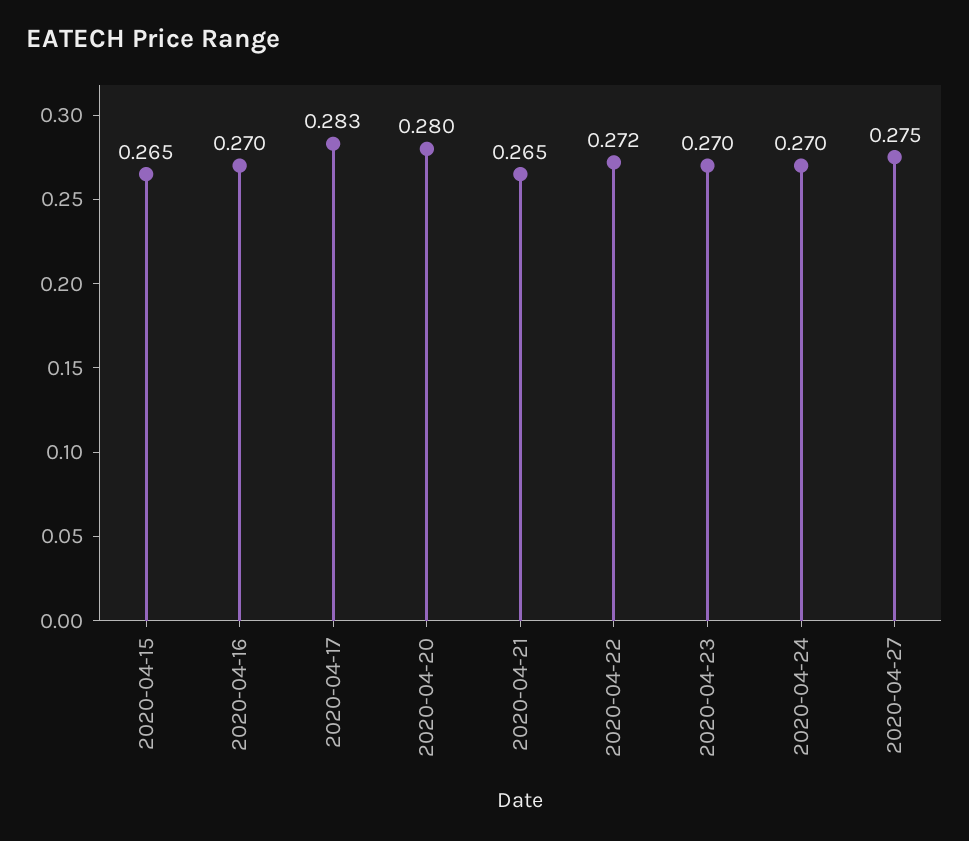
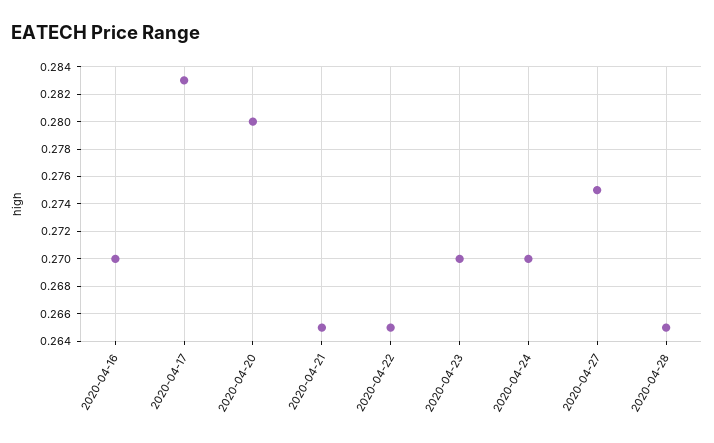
2020-04-15: 0.265 -> none
2020-04-22: 0.272 -> 0.265
2020-04-28: none -> 0.265

